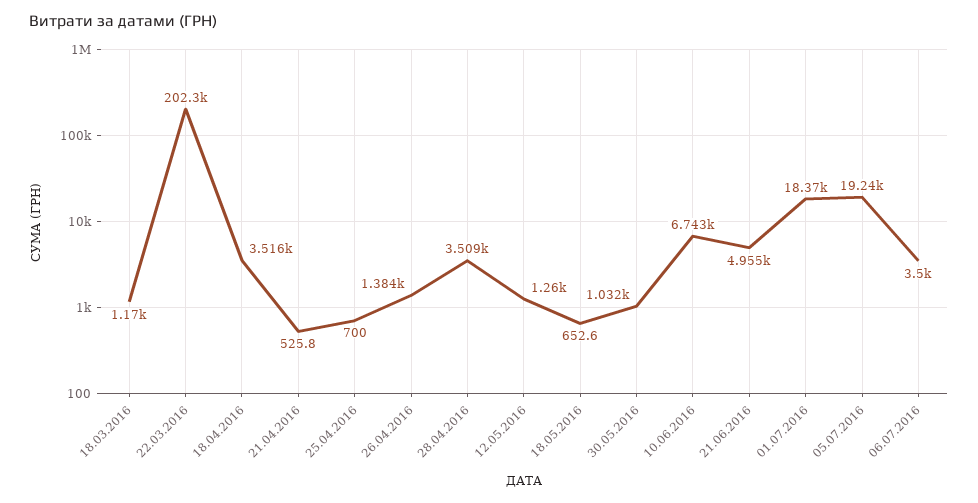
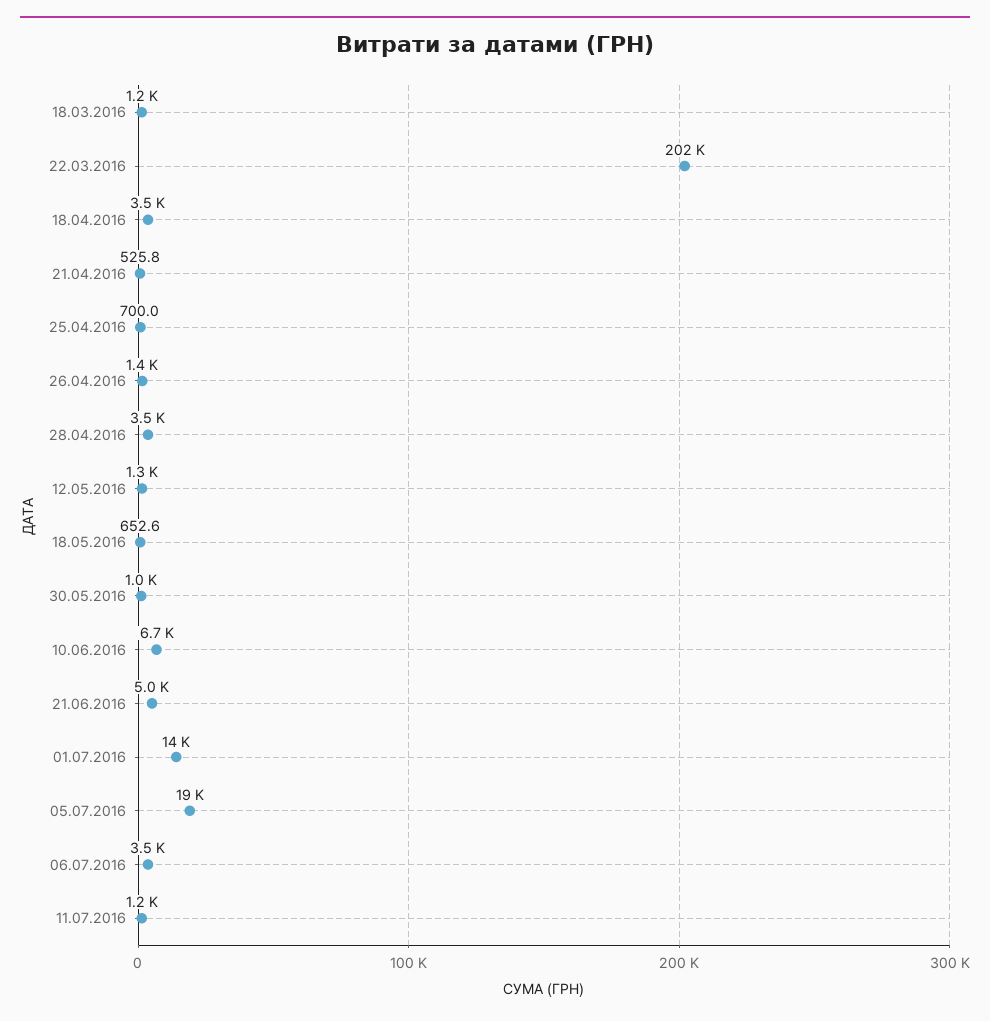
01.07.2016: 18370 -> 14000
11.07.2016: none -> 1200

